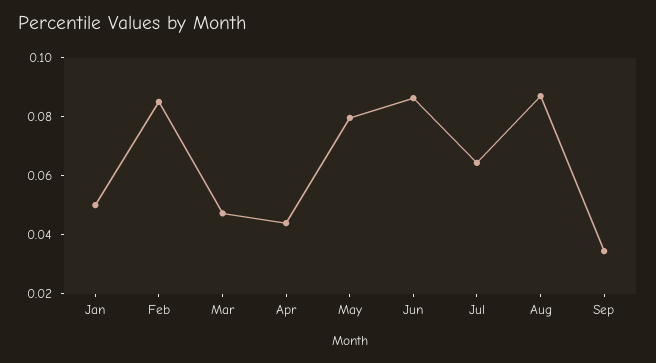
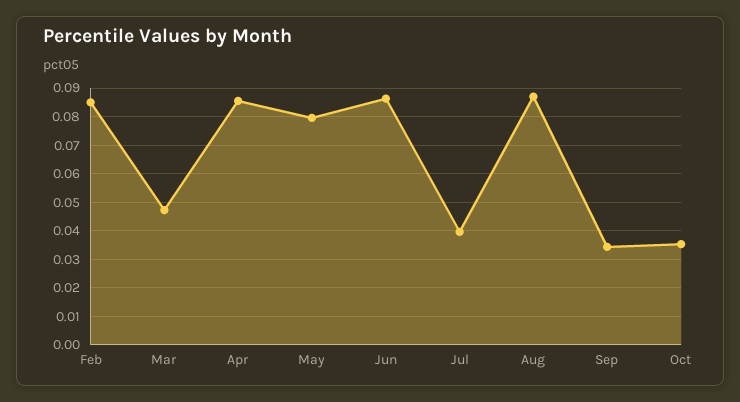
Jan: 0.05 -> none
Apr: 0.045 -> 0.085
Jul: 0.065 -> 0.04
Oct: none -> 0.035

